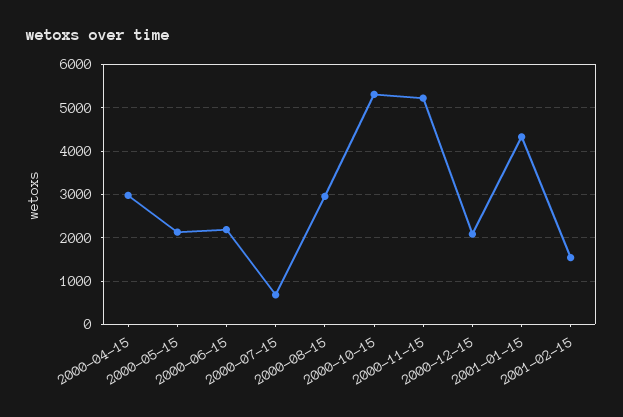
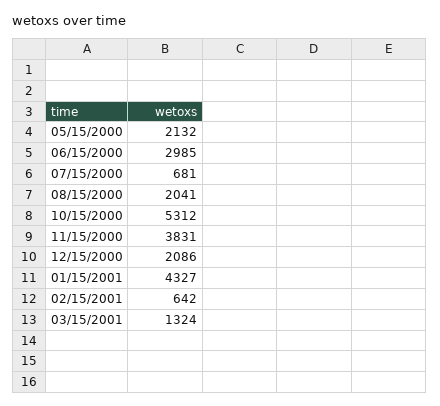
2000-04-15: 3000 -> none
2000-06-15: 2200 -> 2985
2000-08-15: 3000 -> 2041
2000-11-15: 5200 -> 3831
2001-02-15: 1600 -> 642
03/15/2001: none -> 1324

